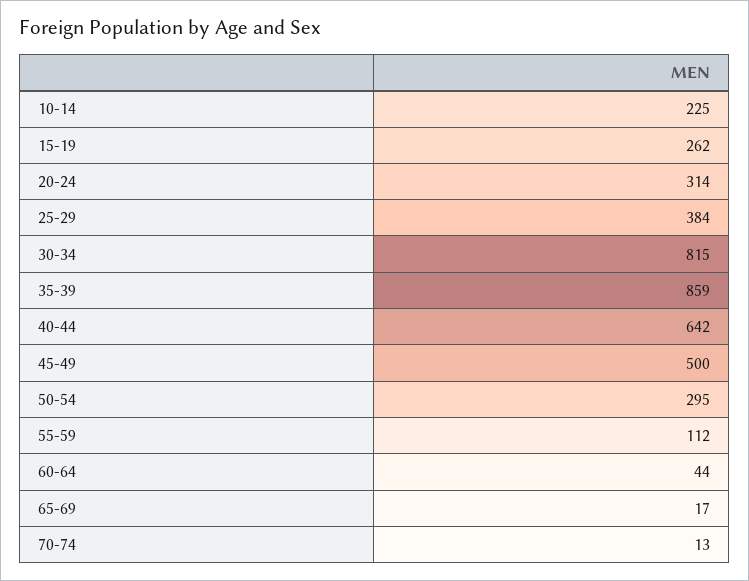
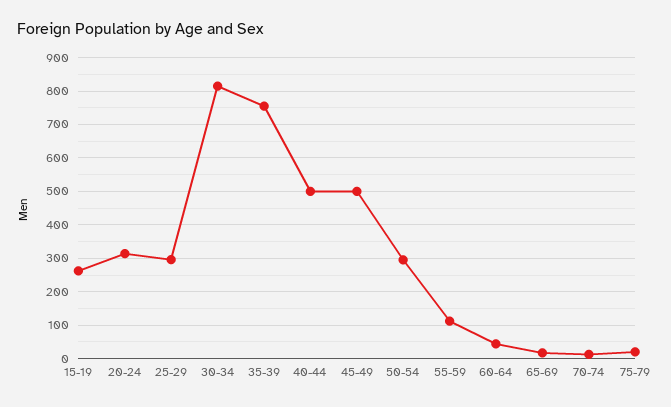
10-14: 225 -> none
25-29: 384 -> 300
35-39: 859 -> 760
40-44: 642 -> 500
75-79: none -> 20

